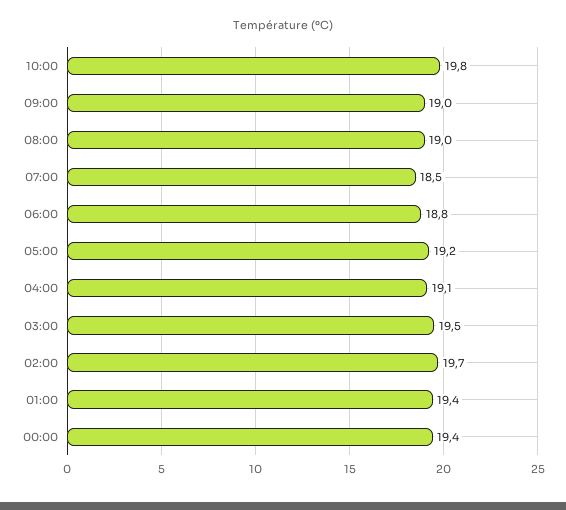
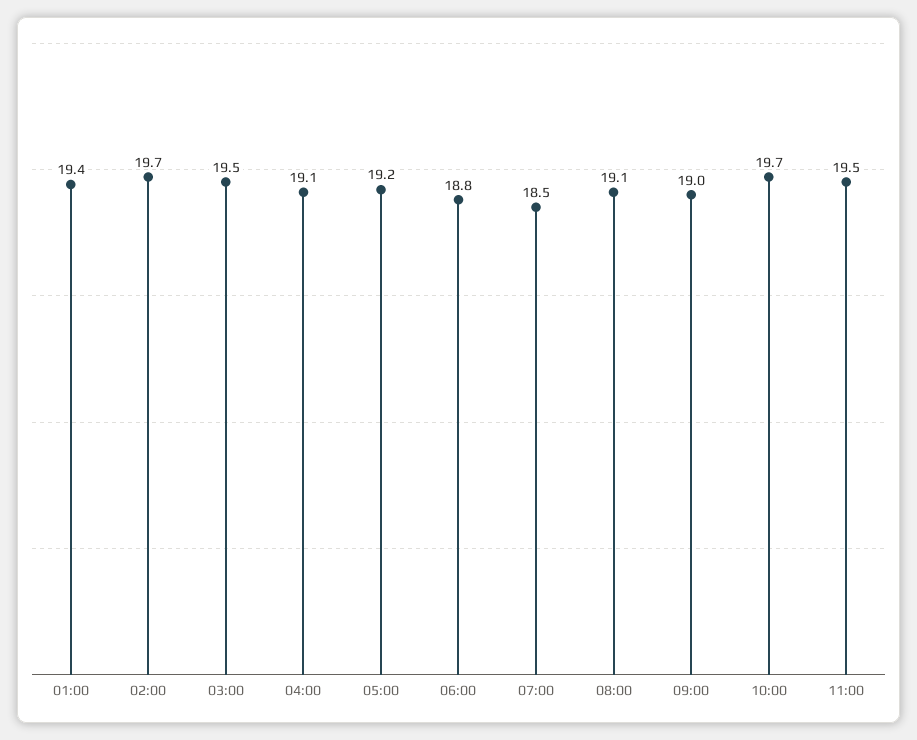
10:00: 19.8 -> 19.7
08:00: 19 -> 19.1
00:00: 19.4 -> none
11:00: none -> 19.5

